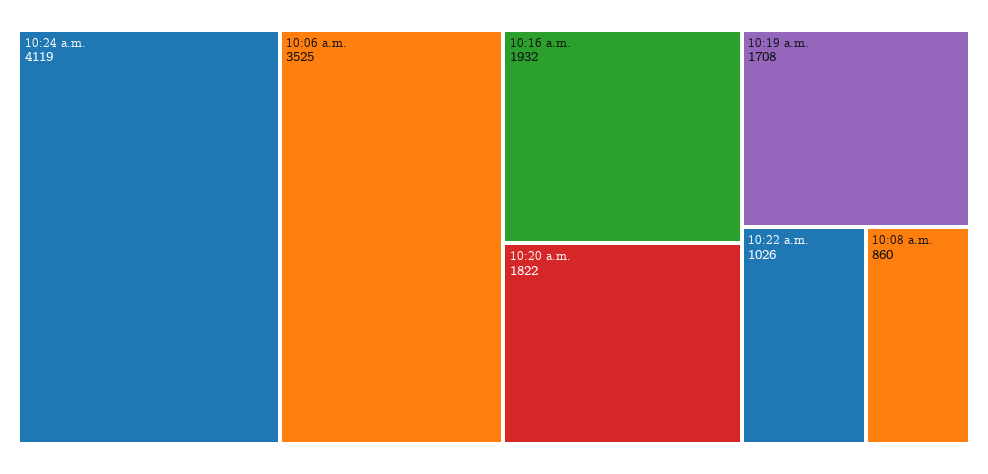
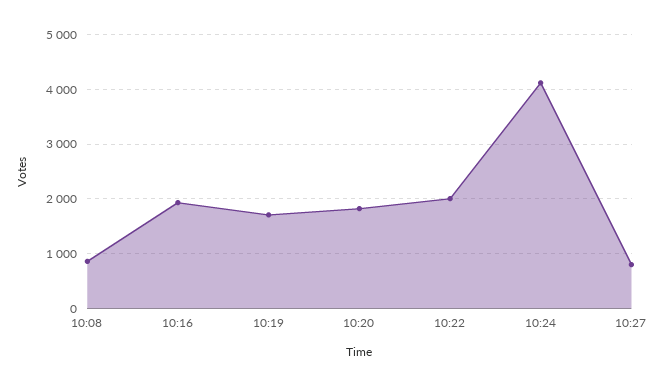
10:06 a.m.: 3525 -> none
10:22 a.m.: 1026 -> 2000
10:27: none -> 800

